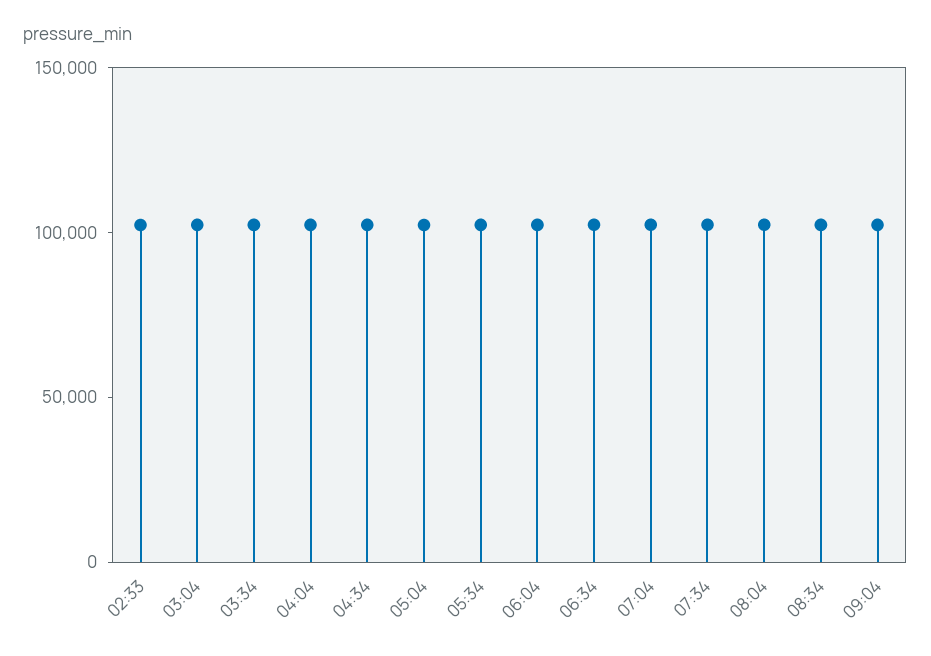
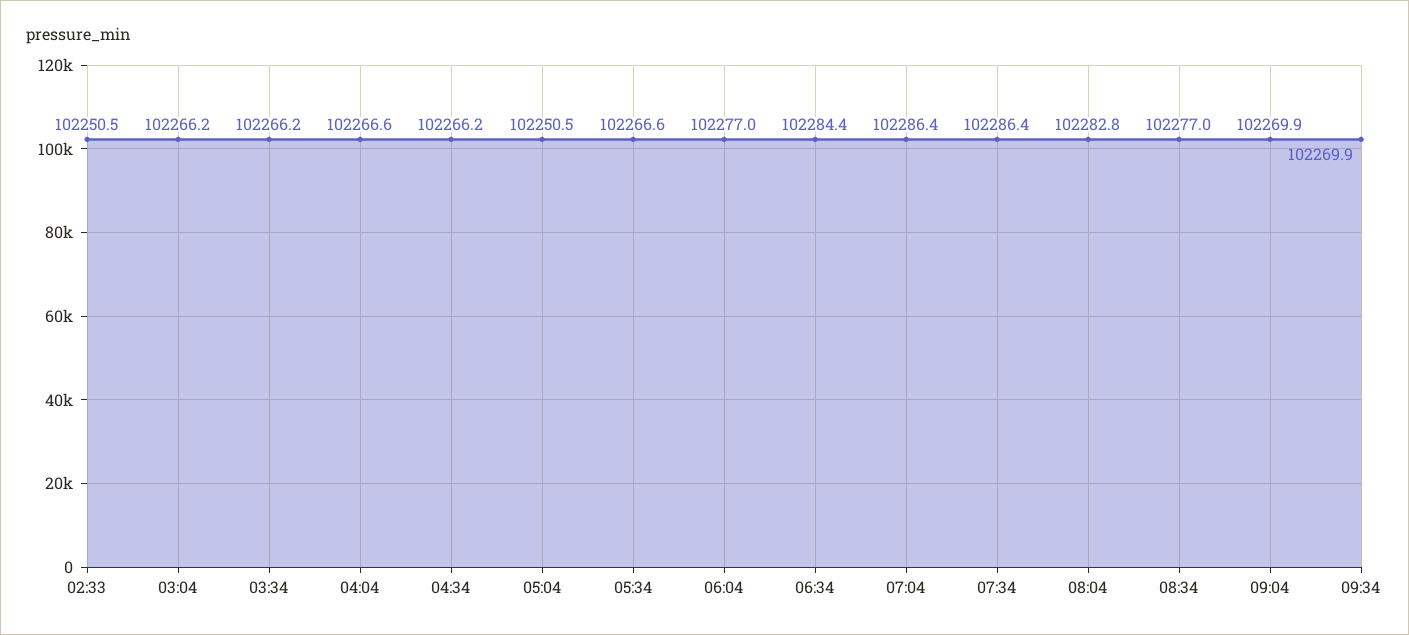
09:34: none -> 102269.9

